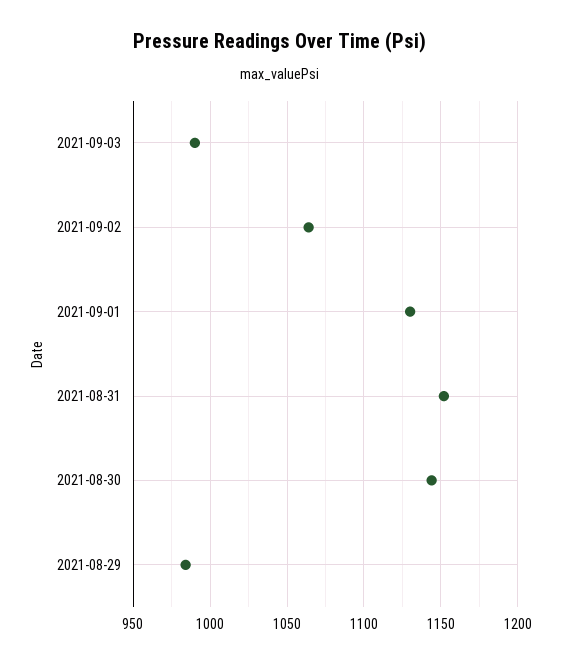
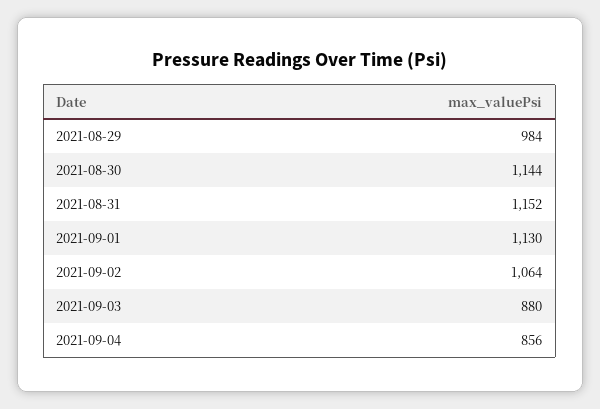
2021-09-03: 990 -> 880
2021-09-04: none -> 856

